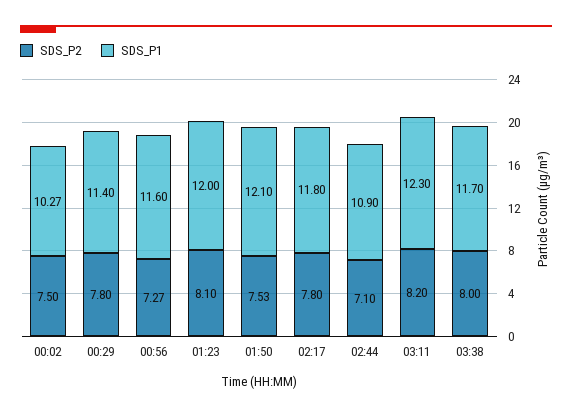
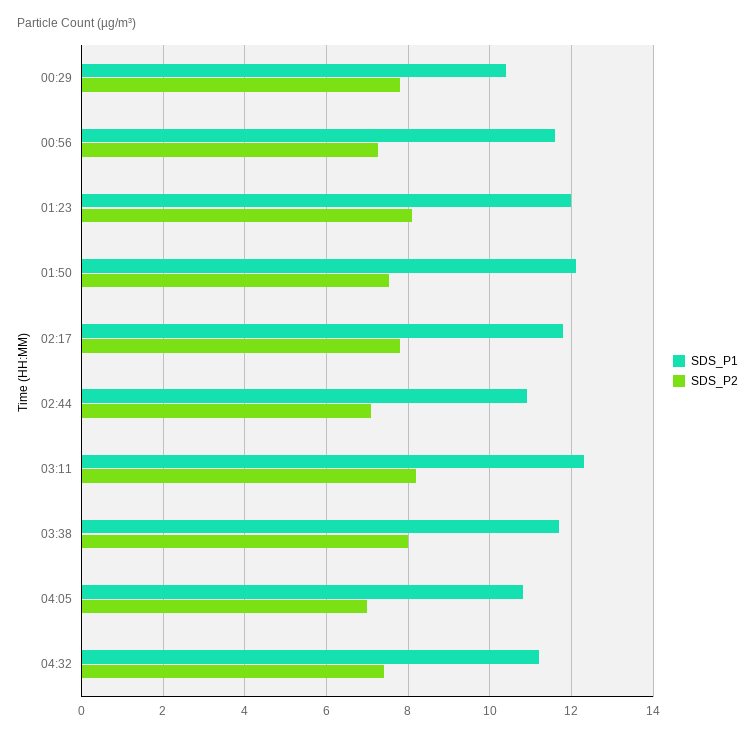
SDS_P2, 00:02: 7.5 -> none
SDS_P1, 00:02: 10.27 -> none
SDS_P1, 00:29: 11.4 -> 10.4
SDS_P1, 04:05: none -> 10.8
SDS_P2, 04:05: none -> 7
SDS_P1, 04:32: none -> 11.2
SDS_P2, 04:32: none -> 7.4

